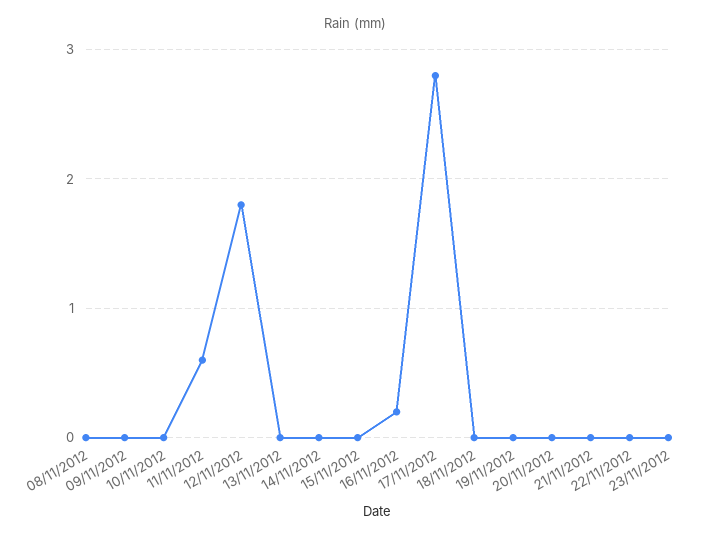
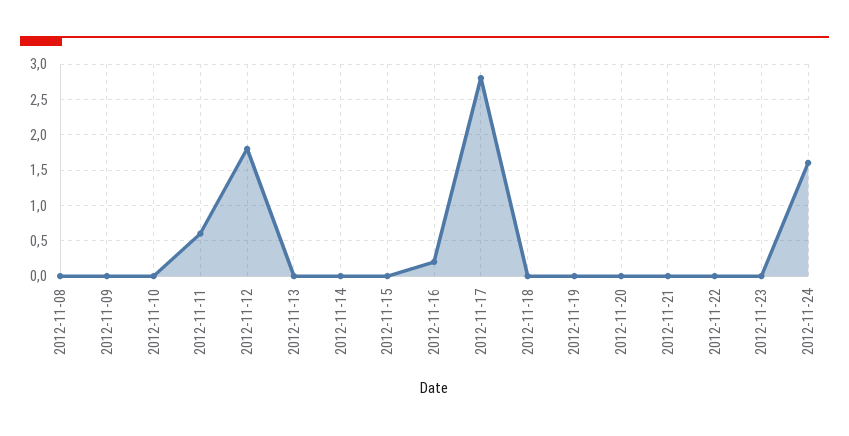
2012-11-24: none -> 1.6

